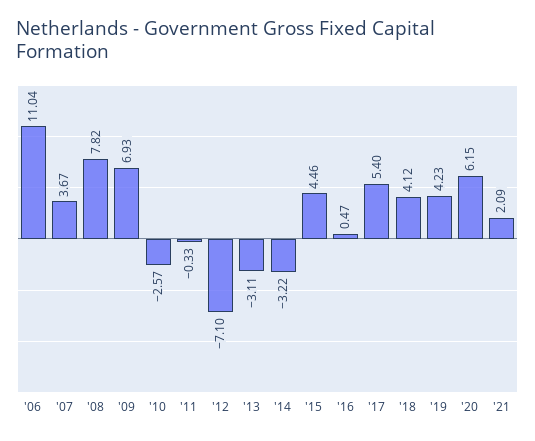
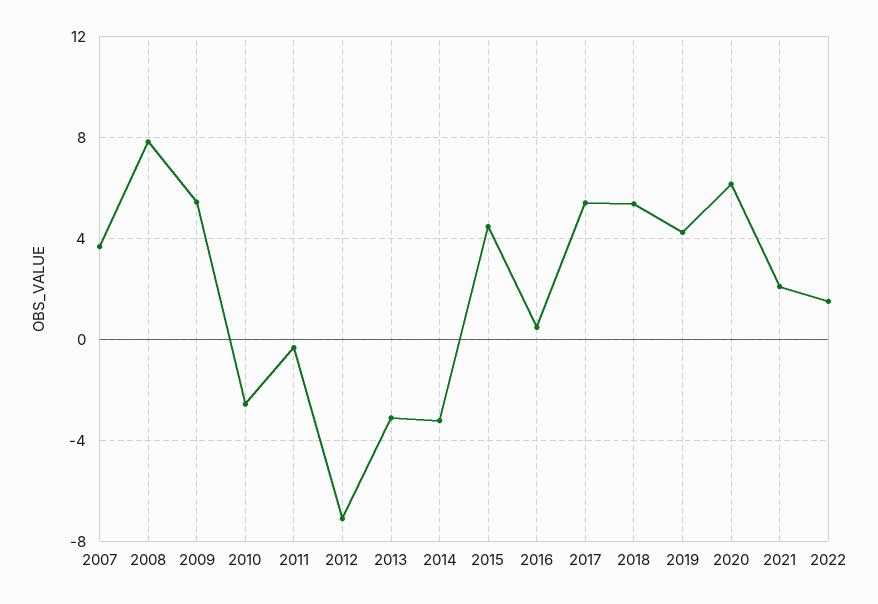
'06: 11.04 -> none
'09: 6.93 -> 5.5
'18: 4.12 -> 5.5
2022: none -> 1.5

